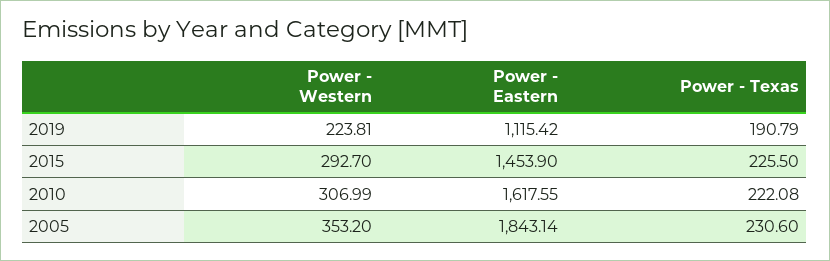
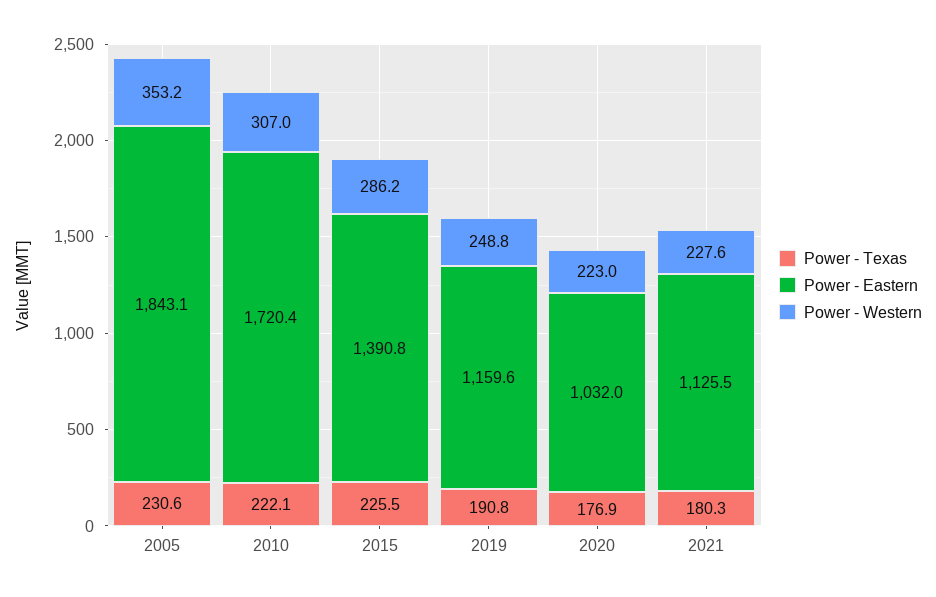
Power - Western, 2019: 223.81 -> 248.8
Power - Eastern, 2019: 1115.42 -> 1159.6
Power - Western, 2015: 292.7 -> 286.2
Power - Eastern, 2015: 1453.9 -> 1390.8
Power - Eastern, 2010: 1617.55 -> 1720.4
Power - Texas, 2020: none -> 176.9
Power - Eastern, 2020: none -> 1032
Power - Western, 2020: none -> 223
Power - Texas, 2021: none -> 180.3
Power - Eastern, 2021: none -> 1125.5
Power - Western, 2021: none -> 227.6

